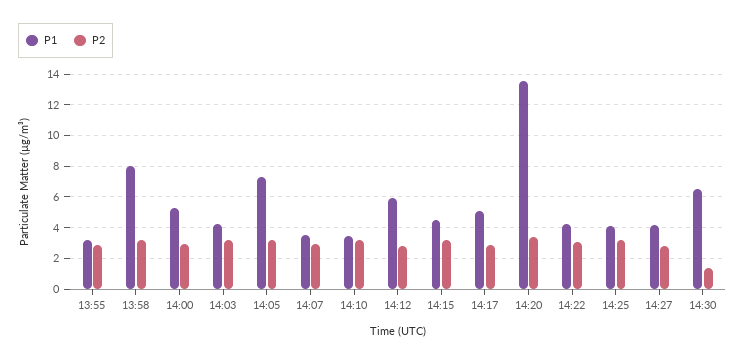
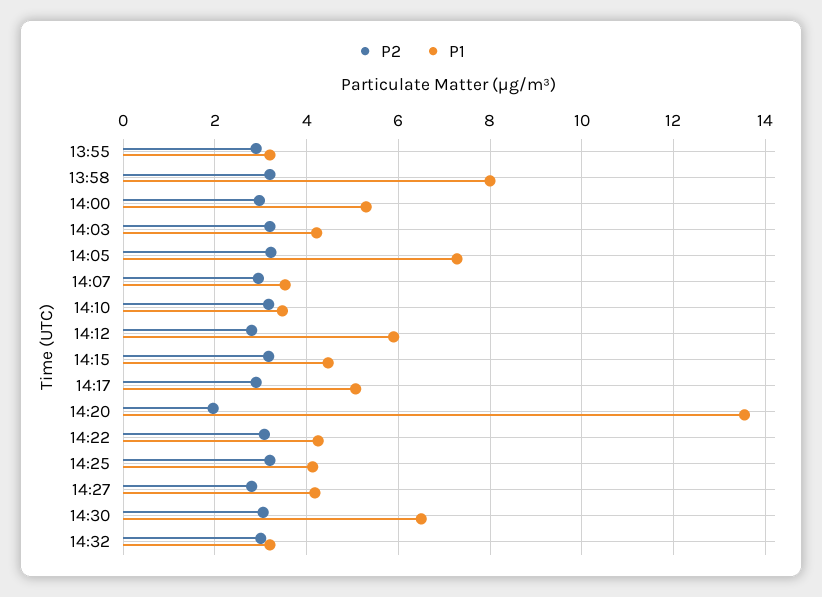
P2, 14:20: 3.5 -> 2
P2, 14:30: 1.5 -> 3
P2, 14:32: none -> 3
P1, 14:32: none -> 3.2

